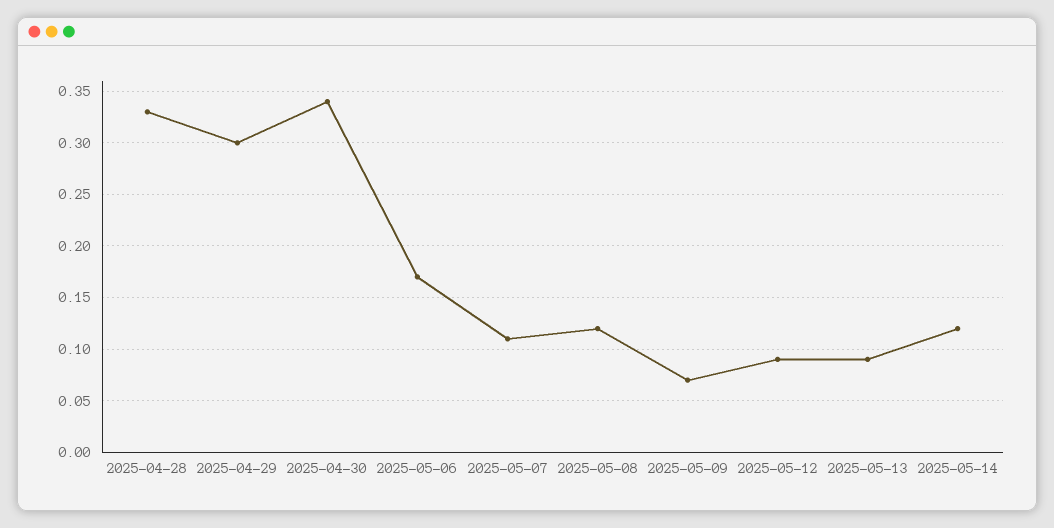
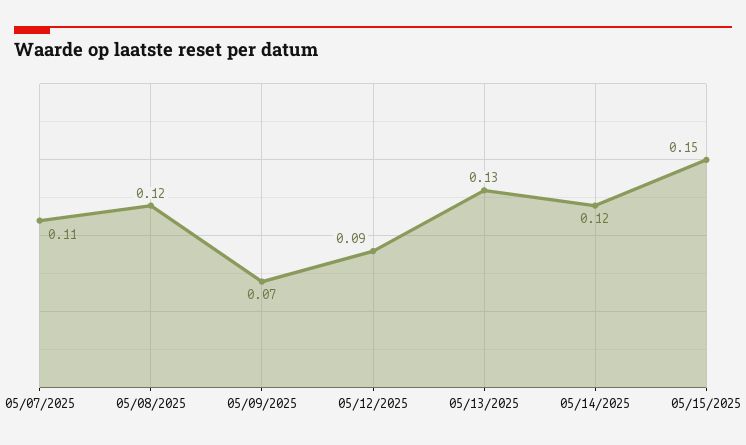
2025-04-28: 0.33 -> none
2025-04-29: 0.3 -> none
2025-04-30: 0.34 -> none
2025-05-06: 0.17 -> none
2025-05-13: 0.09 -> 0.13
05/15/2025: none -> 0.15

